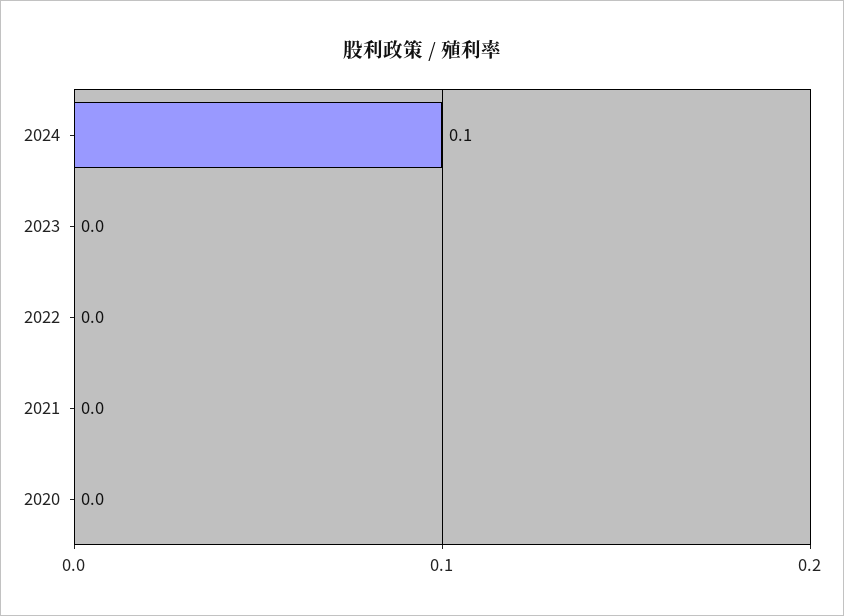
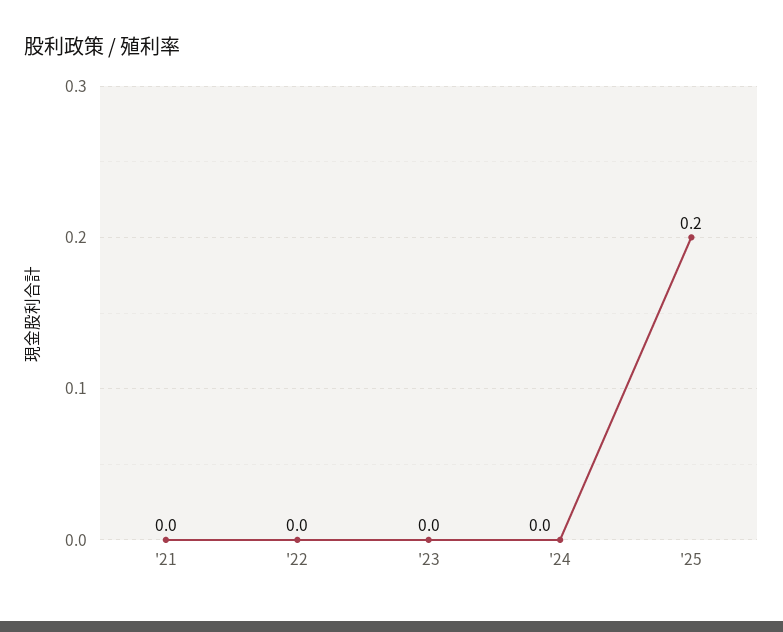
2024: 0.1 -> 0
2020: 0 -> none
'25: none -> 0.2

